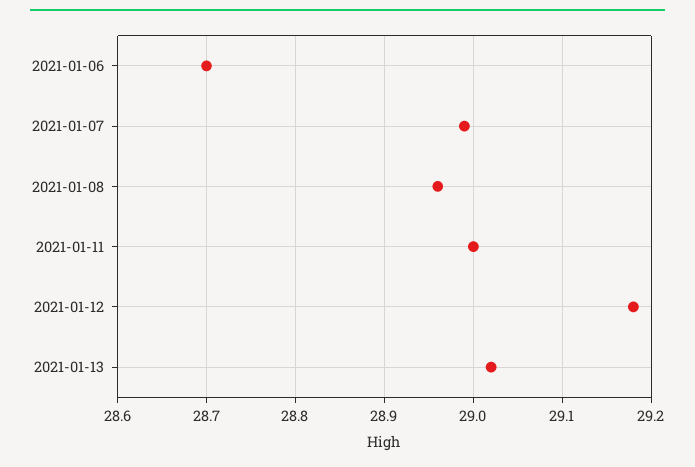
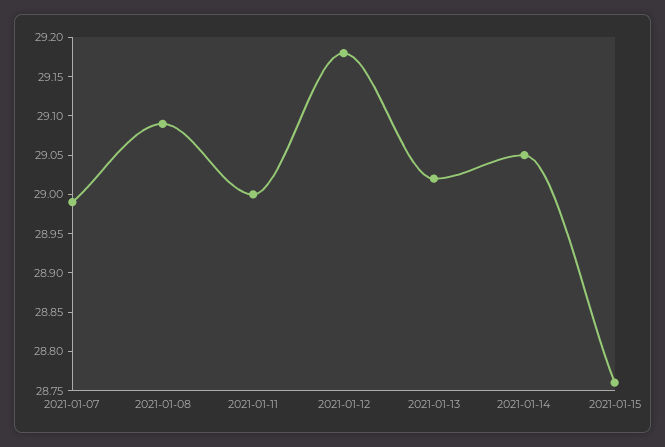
2021-01-06: 28.7 -> none
2021-01-08: 28.96 -> 29.1
2021-01-14: none -> 29.05
2021-01-15: none -> 28.75

